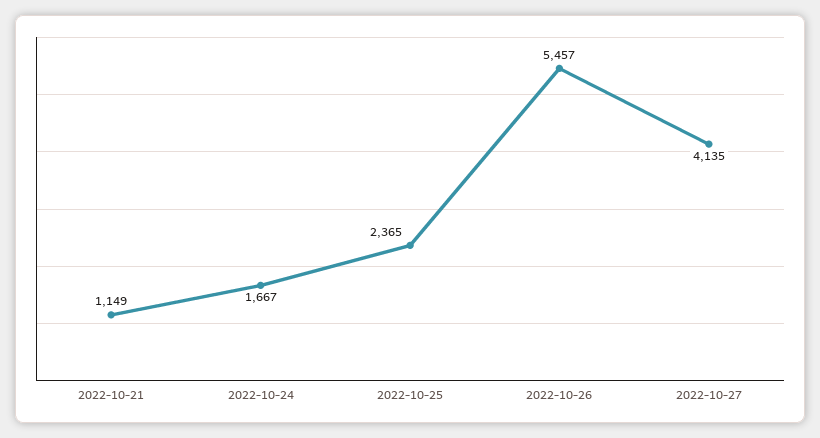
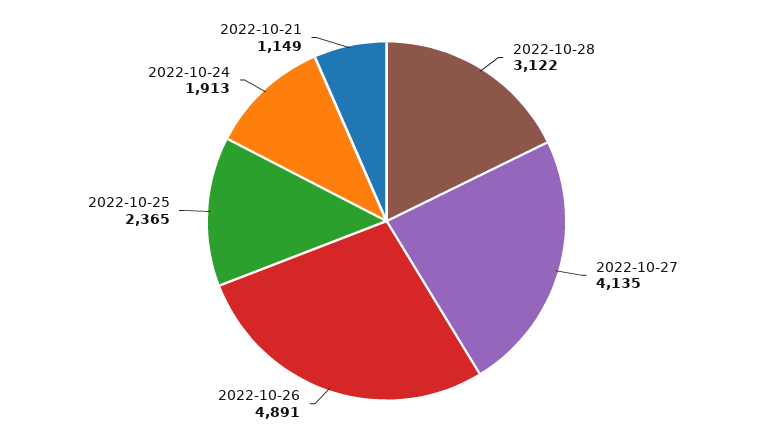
2022-10-24: 1667 -> 1913
2022-10-26: 5457 -> 4891
2022-10-28: none -> 3122

